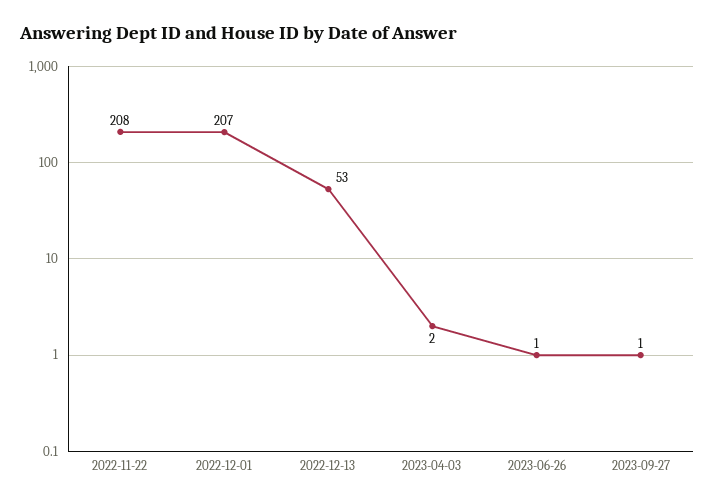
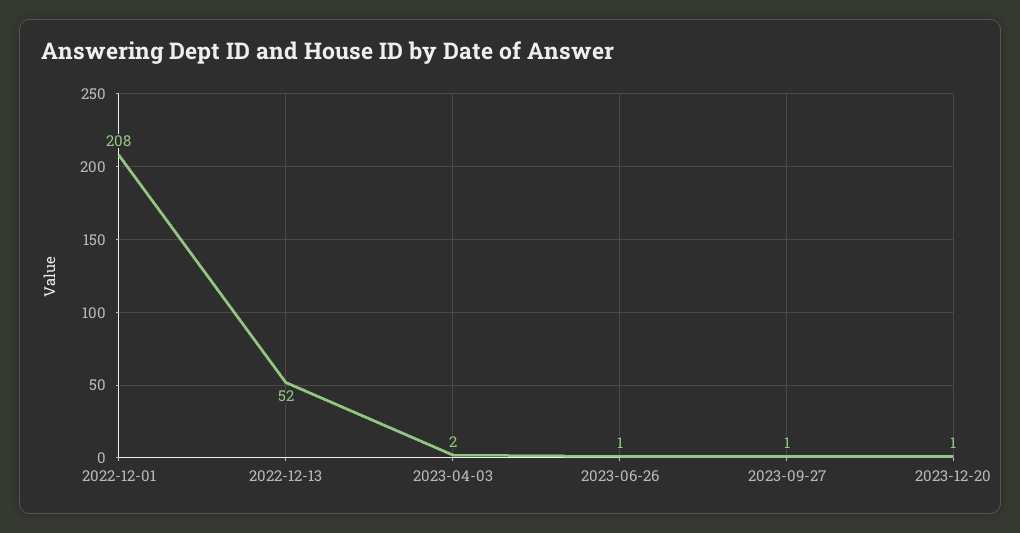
2022-11-22: 208 -> none
2022-12-01: 207 -> 208
2022-12-13: 53 -> 52
2023-12-20: none -> 1

